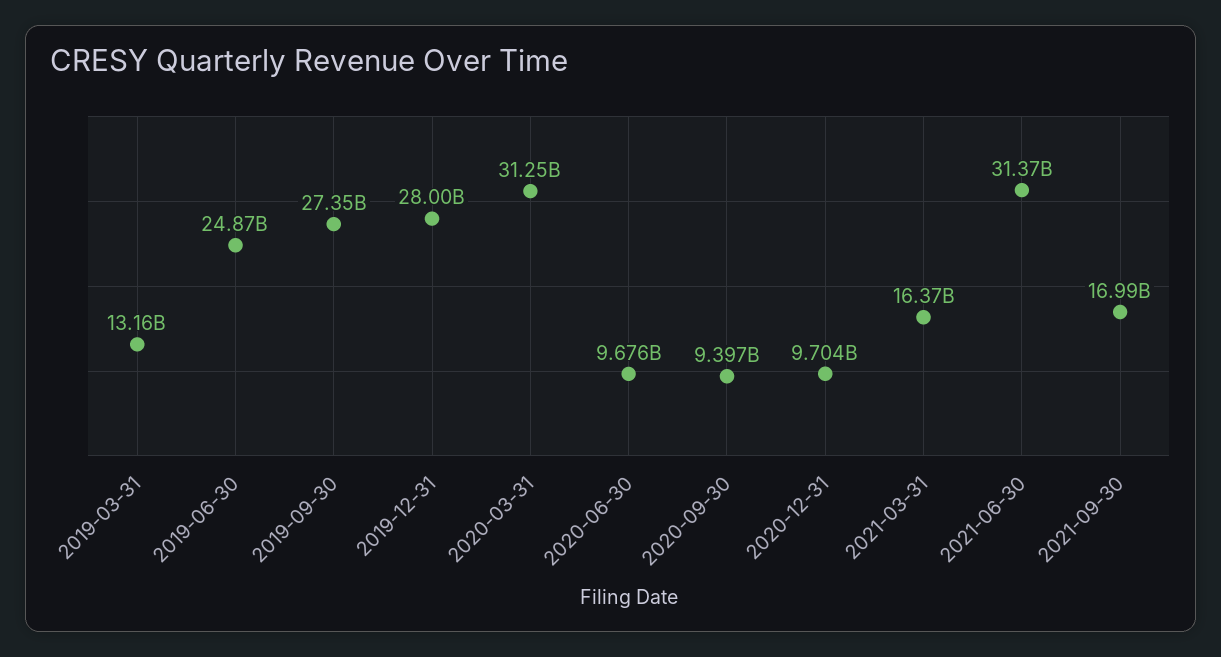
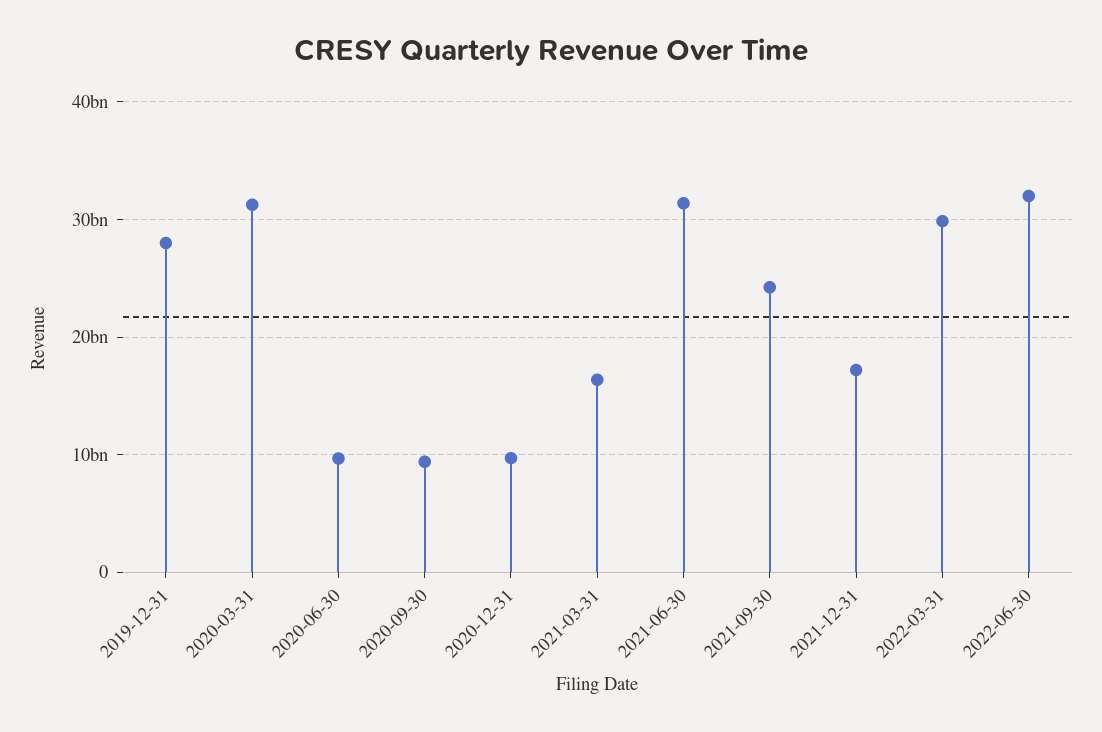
2019-03-31: 13160000000 -> none
2019-06-30: 24870000000 -> none
2019-09-30: 27350000000 -> none
2021-09-30: 16990000000 -> 24000000000
2021-12-31: none -> 17000000000
2022-03-31: none -> 30000000000
2022-06-30: none -> 32000000000

